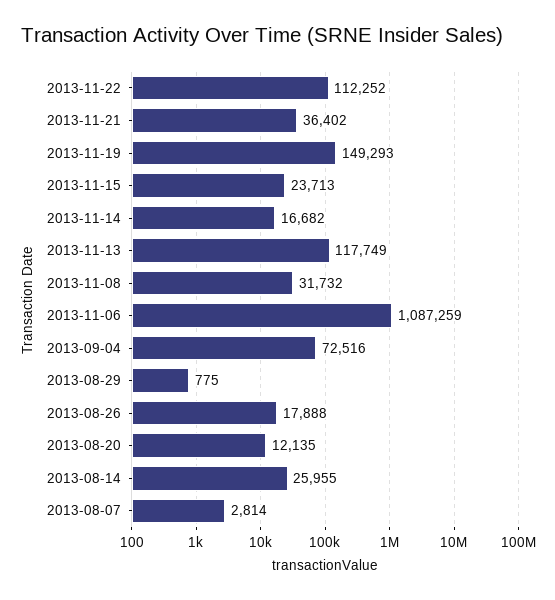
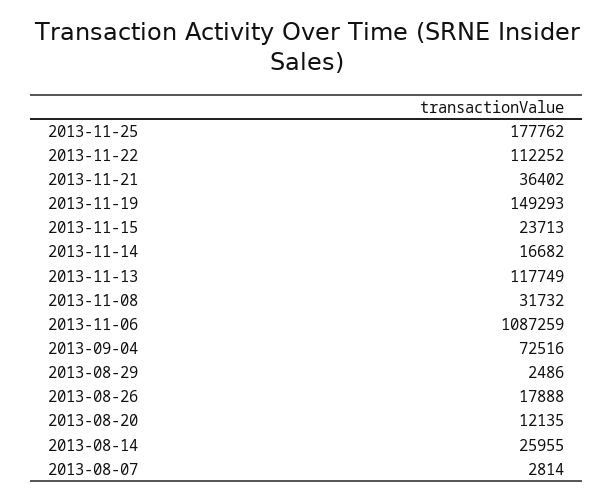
2013-08-29: 775 -> 2486
2013-11-25: none -> 177762

